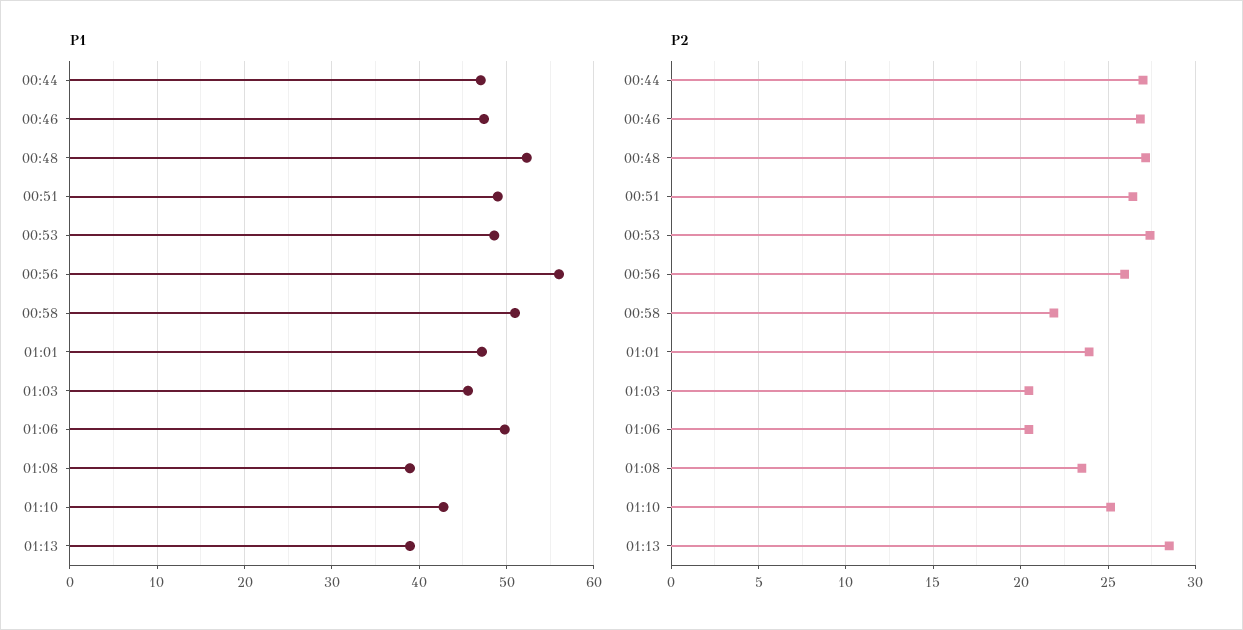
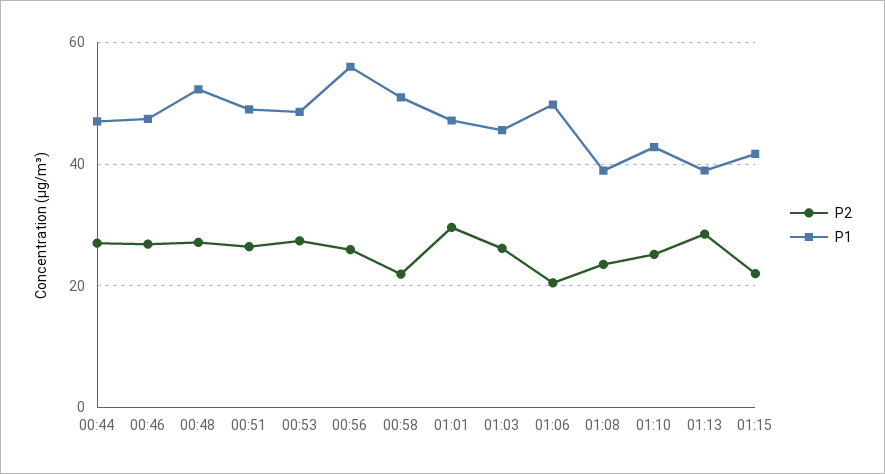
P2, 01:01: 24 -> 30
P2, 01:03: 20.5 -> 26
P2, 01:15: none -> 22
P1, 01:15: none -> 42

